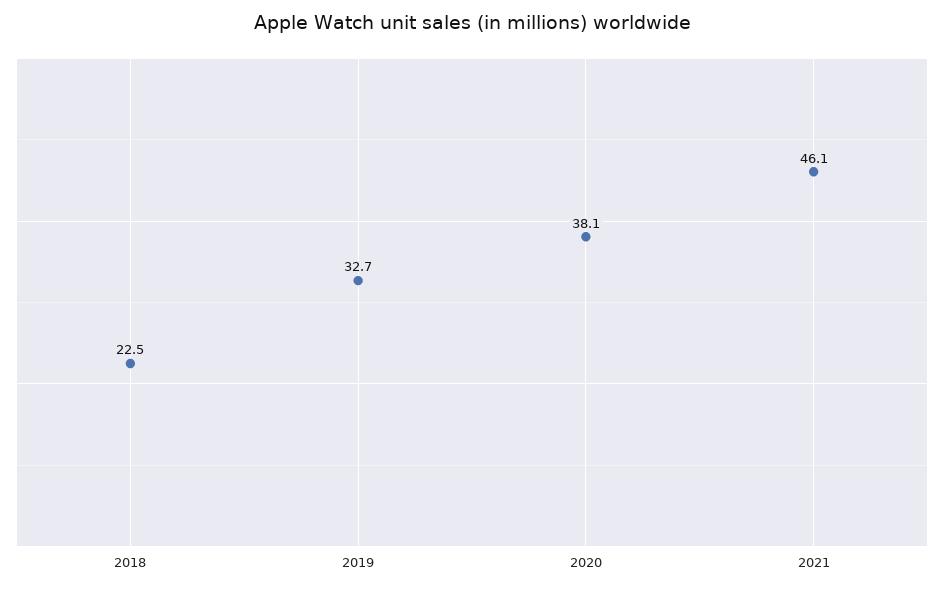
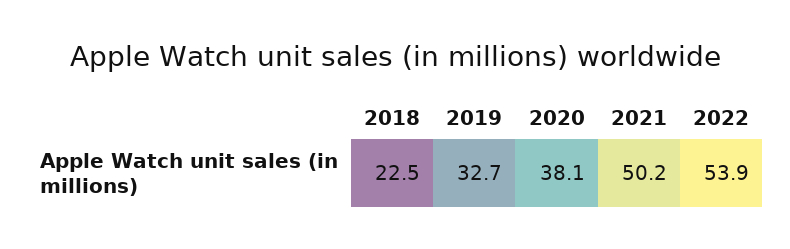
2021: 46.1 -> 50.2
2022: none -> 53.9

